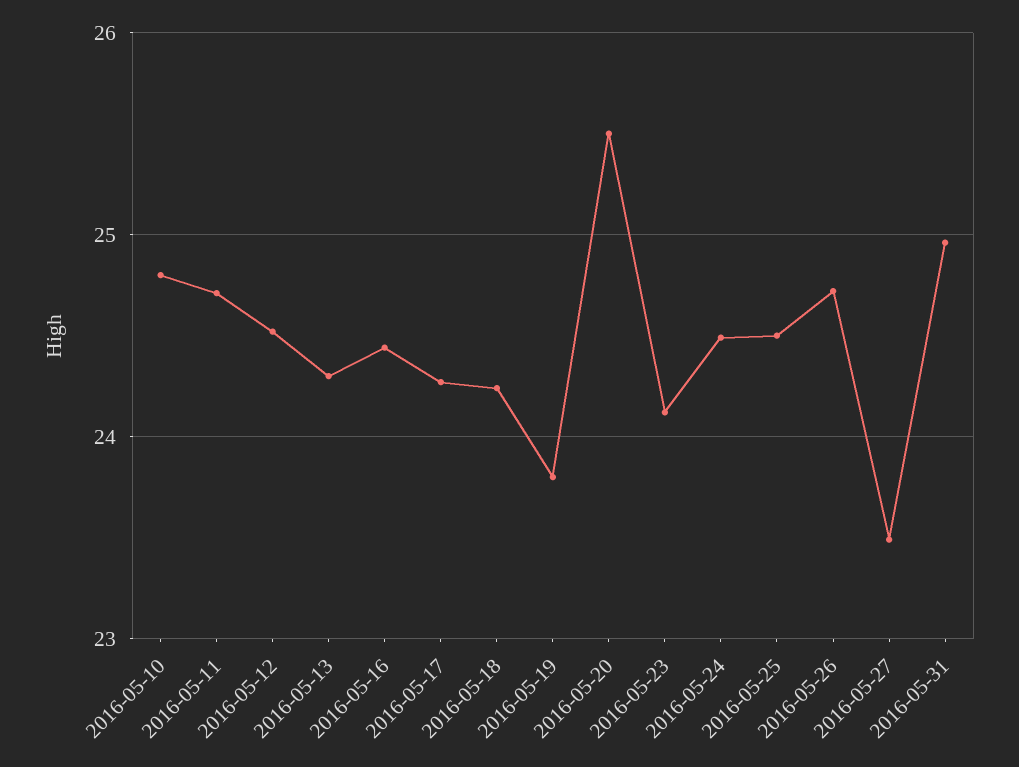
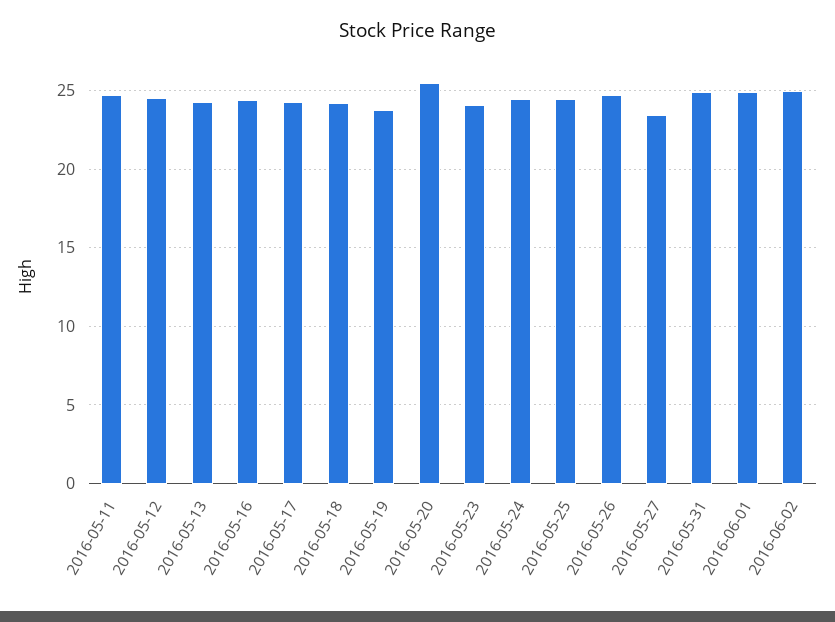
2016-05-10: 24.8 -> none
2016-06-01: none -> 25
2016-06-02: none -> 25

